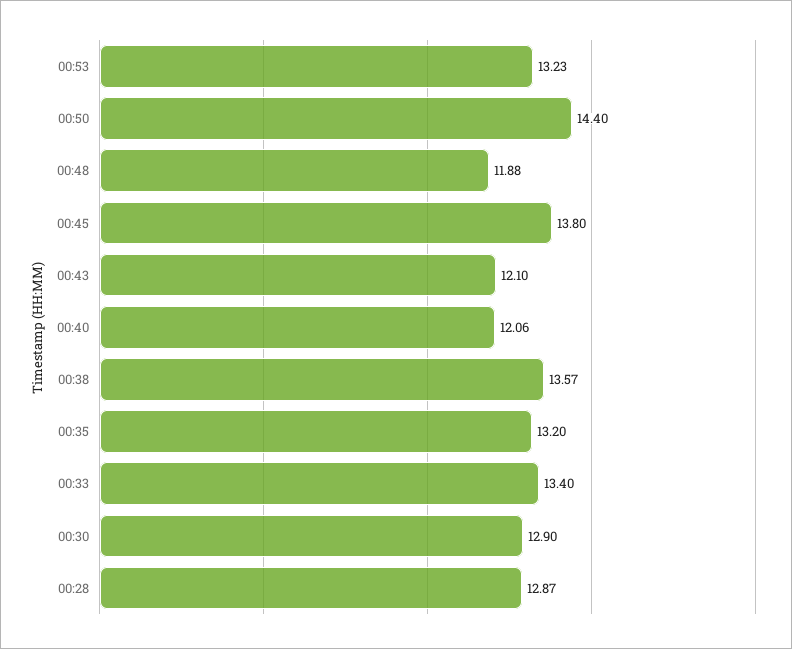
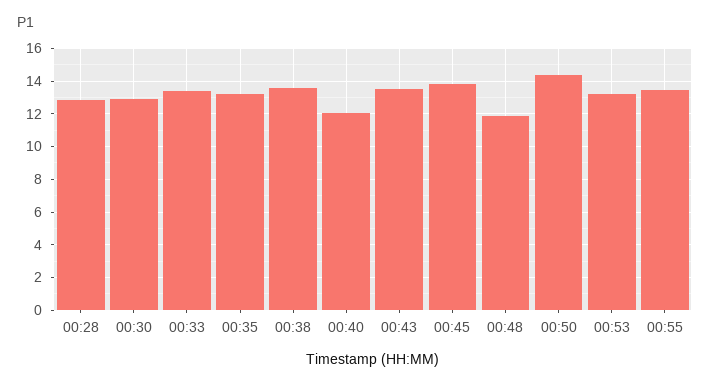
00:43: 12.1 -> 13.5
00:55: none -> 13.5

